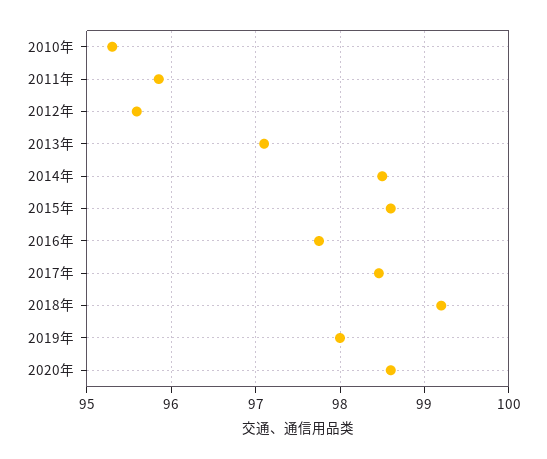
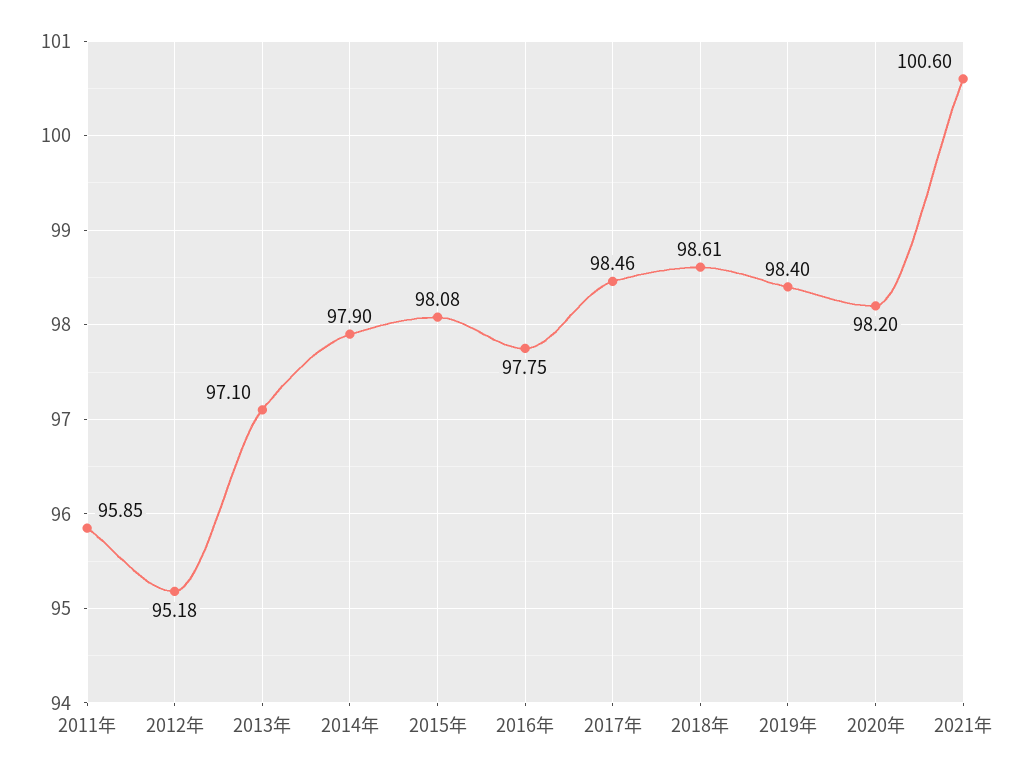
2010年: 95.3 -> none
2012年: 95.6 -> 95.18
2014年: 98.5 -> 97.9
2015年: 98.6 -> 98.08
2018年: 99.2 -> 98.61
2019年: 98 -> 98.4
2020年: 98.6 -> 98.2
2021年: none -> 100.6

